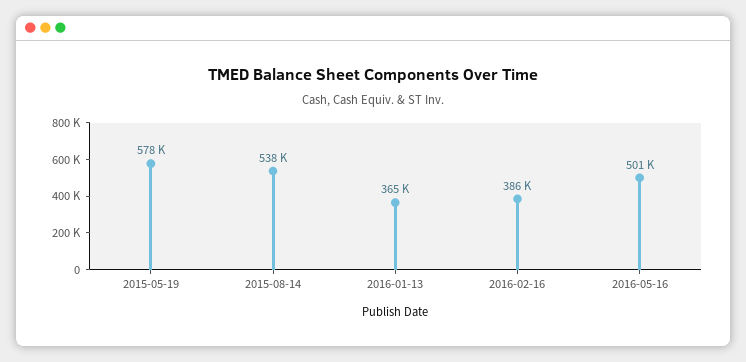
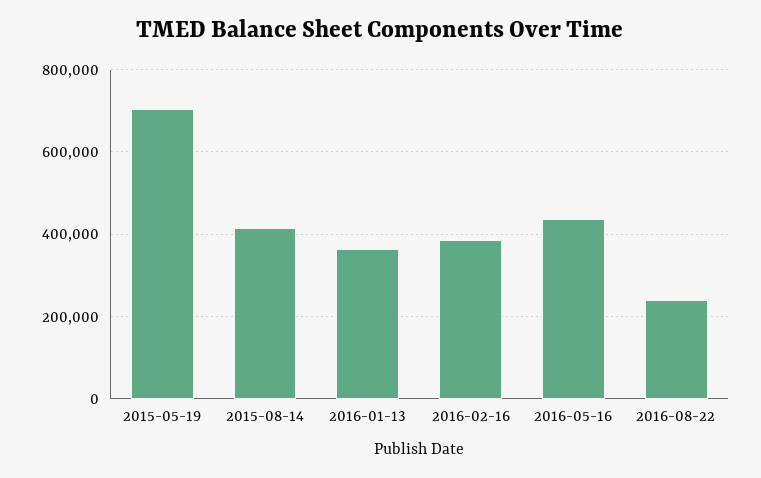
2015-05-19: 578000 -> 700000
2015-08-14: 538000 -> 420000
2016-05-16: 501000 -> 440000
2016-08-22: none -> 240000

